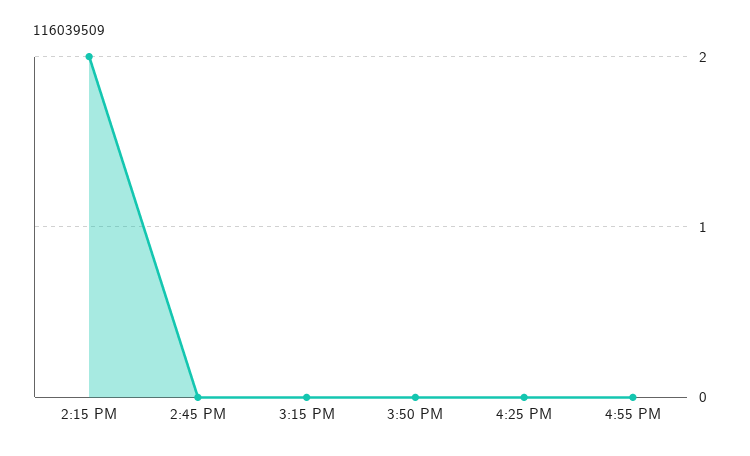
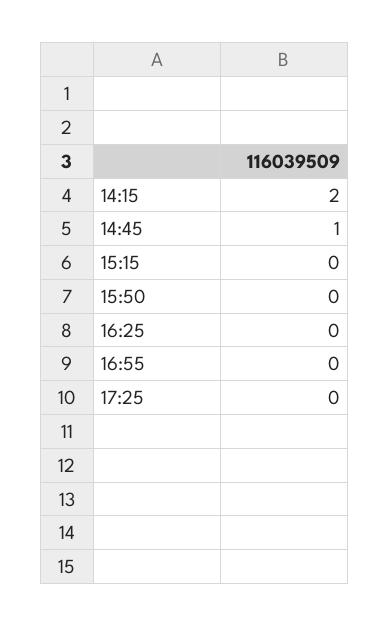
2:45 PM: 0 -> 1
17:25: none -> 0

